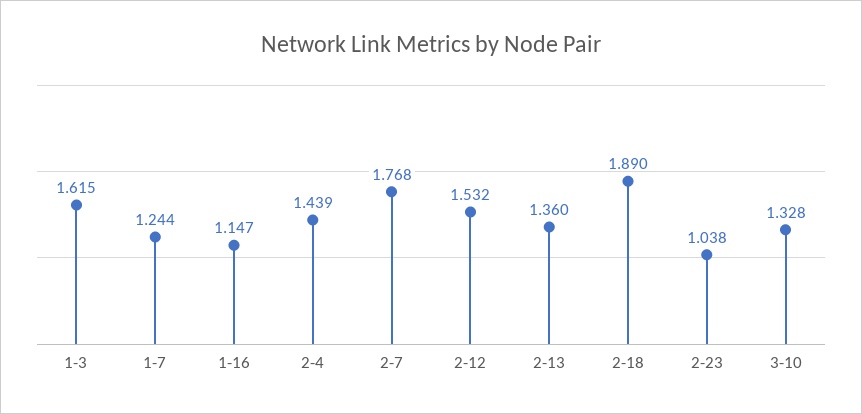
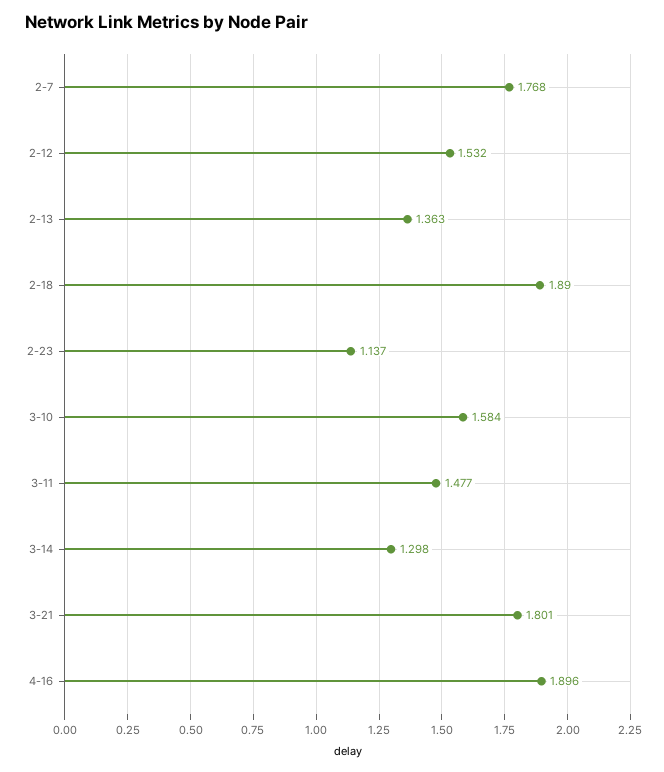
1-3: 1.615 -> none
1-7: 1.244 -> none
1-16: 1.147 -> none
2-4: 1.439 -> none
2-13: 1.36 -> 1.363
2-23: 1.038 -> 1.137
3-10: 1.328 -> 1.584
3-11: none -> 1.477
3-14: none -> 1.298
3-21: none -> 1.801
4-16: none -> 1.896

